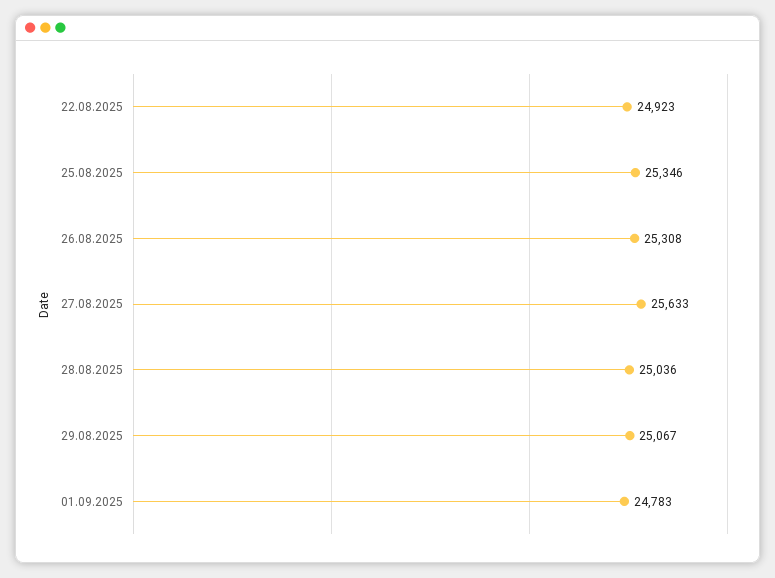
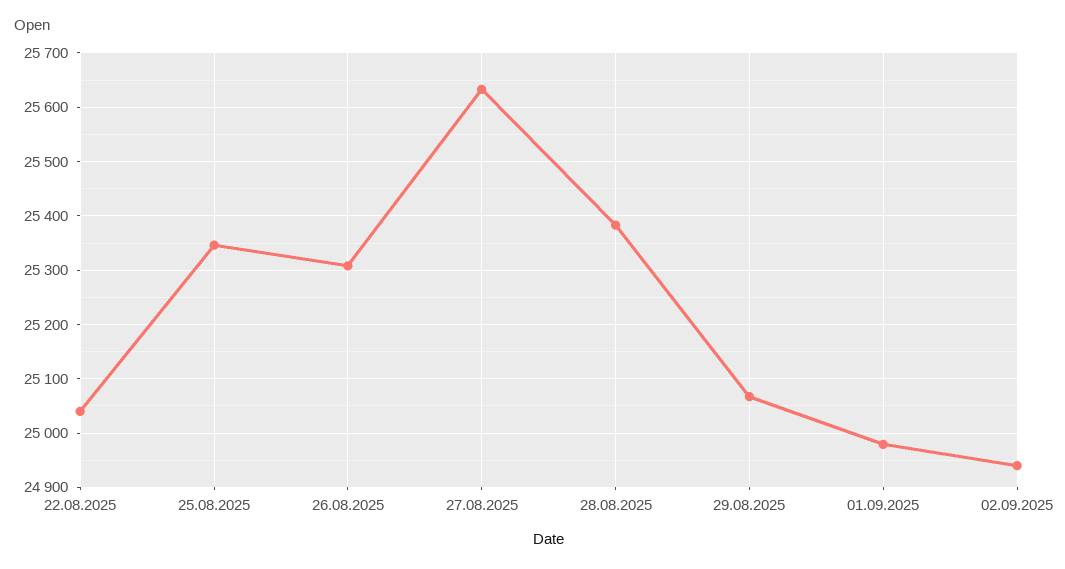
22.08.2025: 24923 -> 25040
28.08.2025: 25036 -> 25380
01.09.2025: 24783 -> 24980
02.09.2025: none -> 24940

